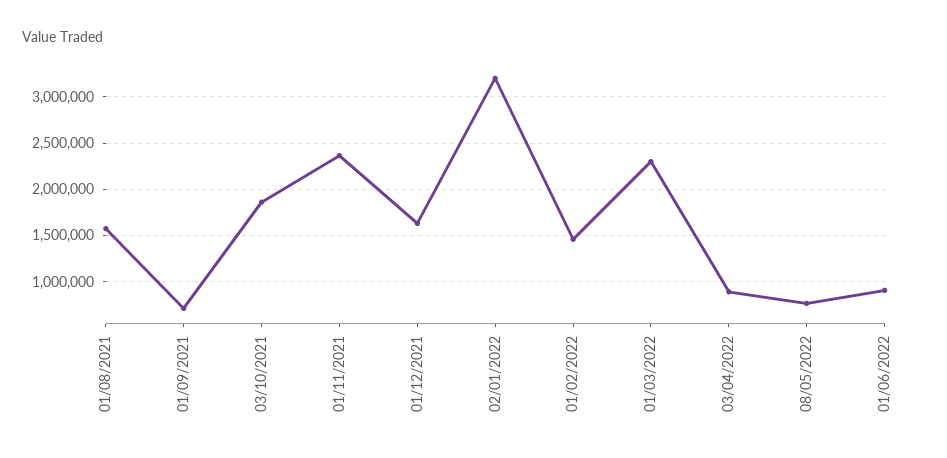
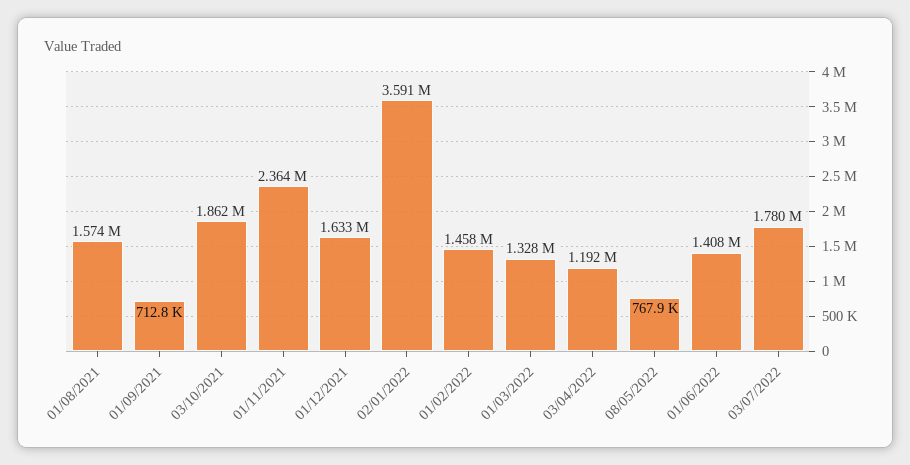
02/01/2022: 3200000 -> 3591000
01/03/2022: 2300000 -> 1328000
03/04/2022: 900000 -> 1192000
01/06/2022: 900000 -> 1408000
03/07/2022: none -> 1780000

